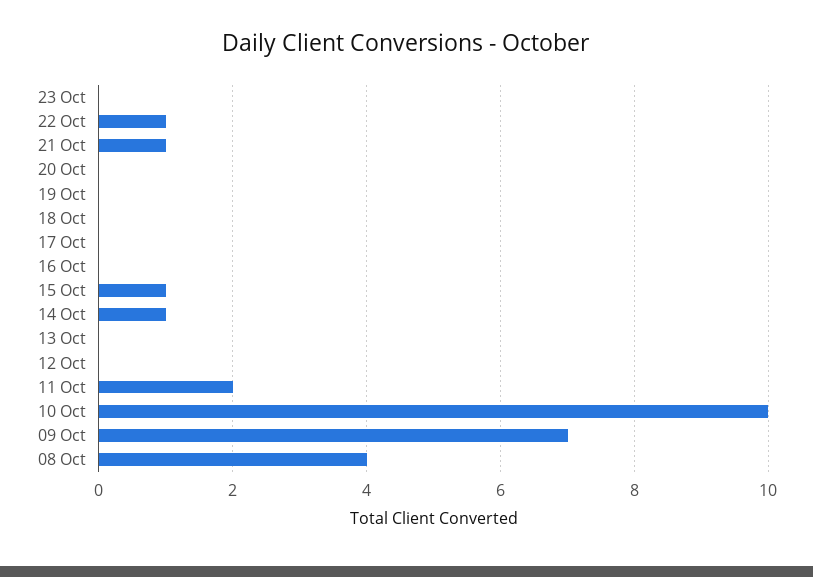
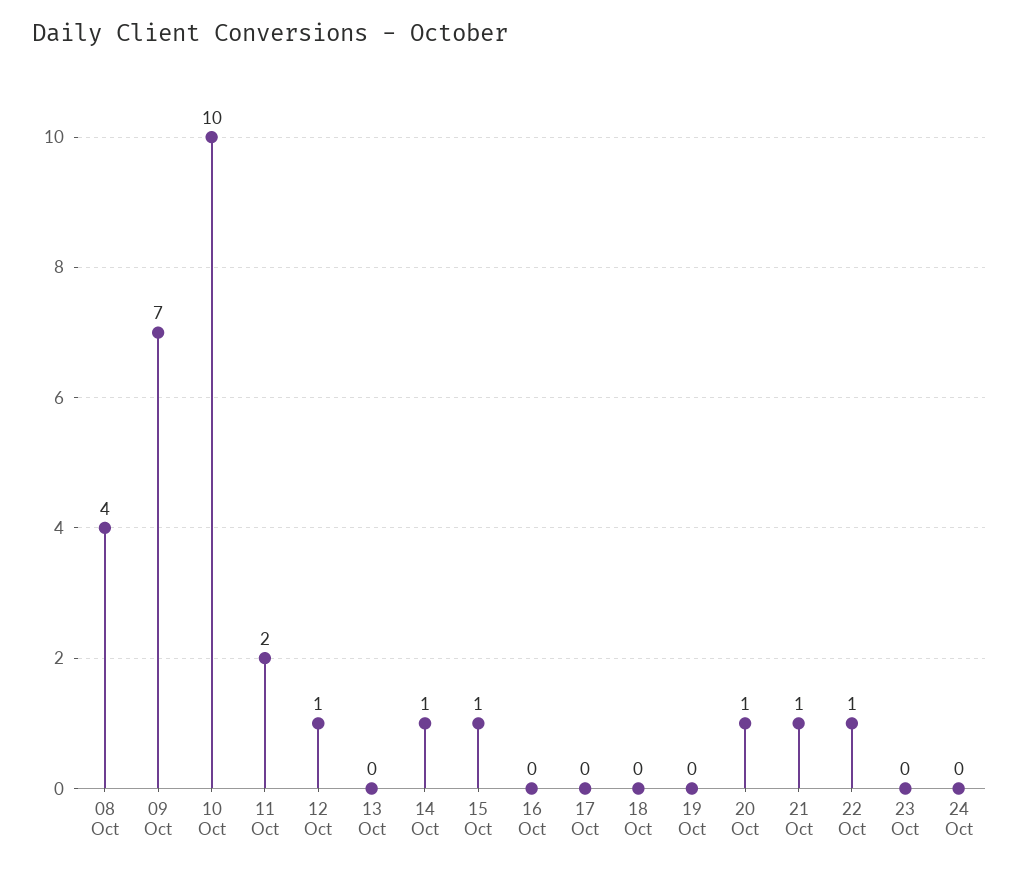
20 Oct: 0 -> 1
12 Oct: 0 -> 1
24 Oct: none -> 0

